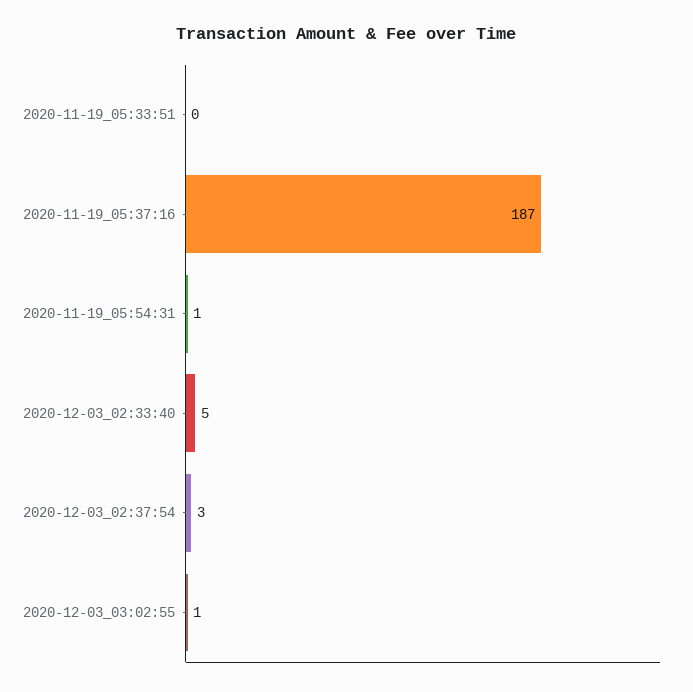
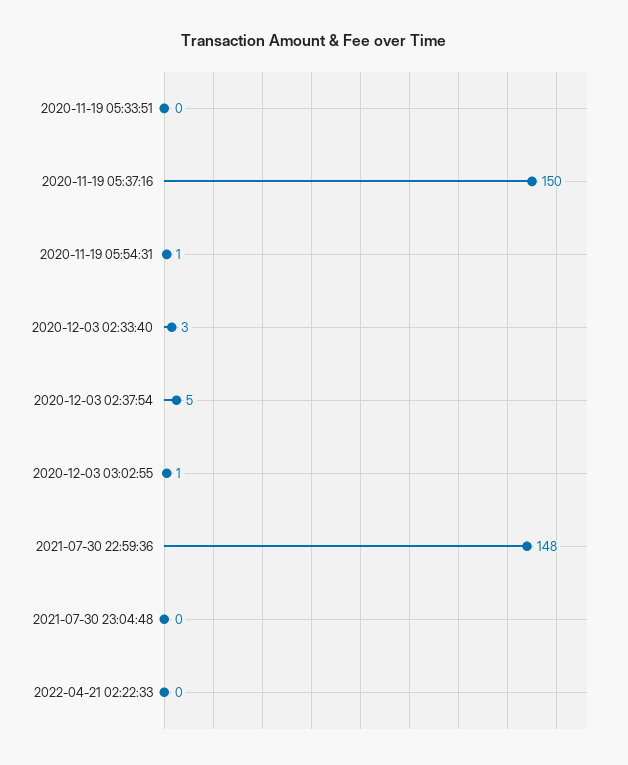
2020-11-19_05:37:16: 187 -> 150
2020-12-03_02:33:40: 5 -> 3
2020-12-03_02:37:54: 3 -> 5
2021-07-30 22:59:36: none -> 148
2021-07-30 23:04:48: none -> 0
2022-04-21 02:22:33: none -> 0

